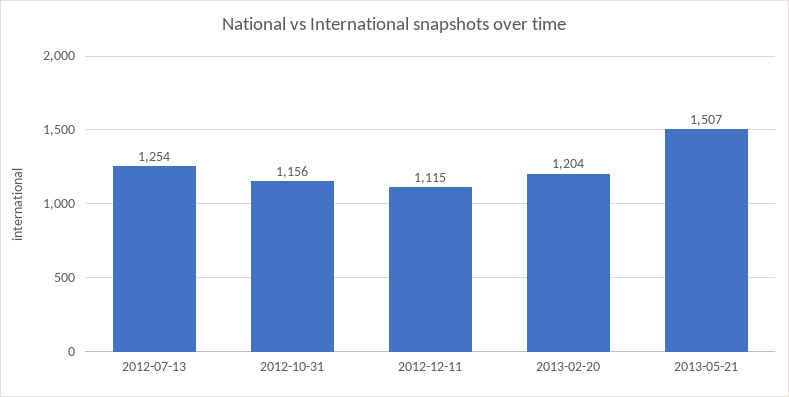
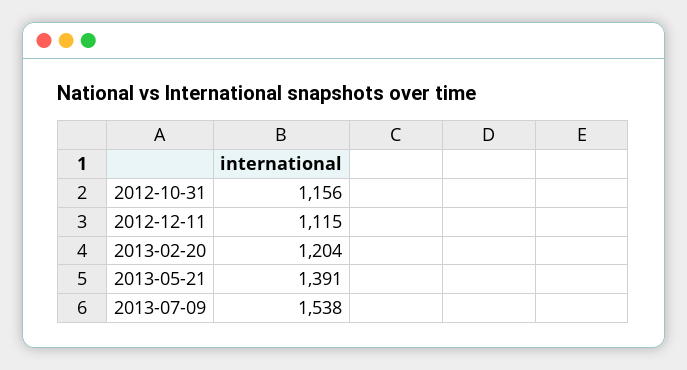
2012-07-13: 1254 -> none
2013-05-21: 1507 -> 1391
2013-07-09: none -> 1538

